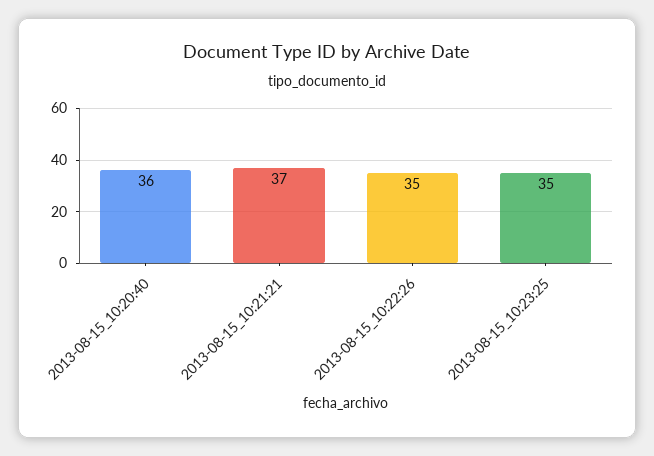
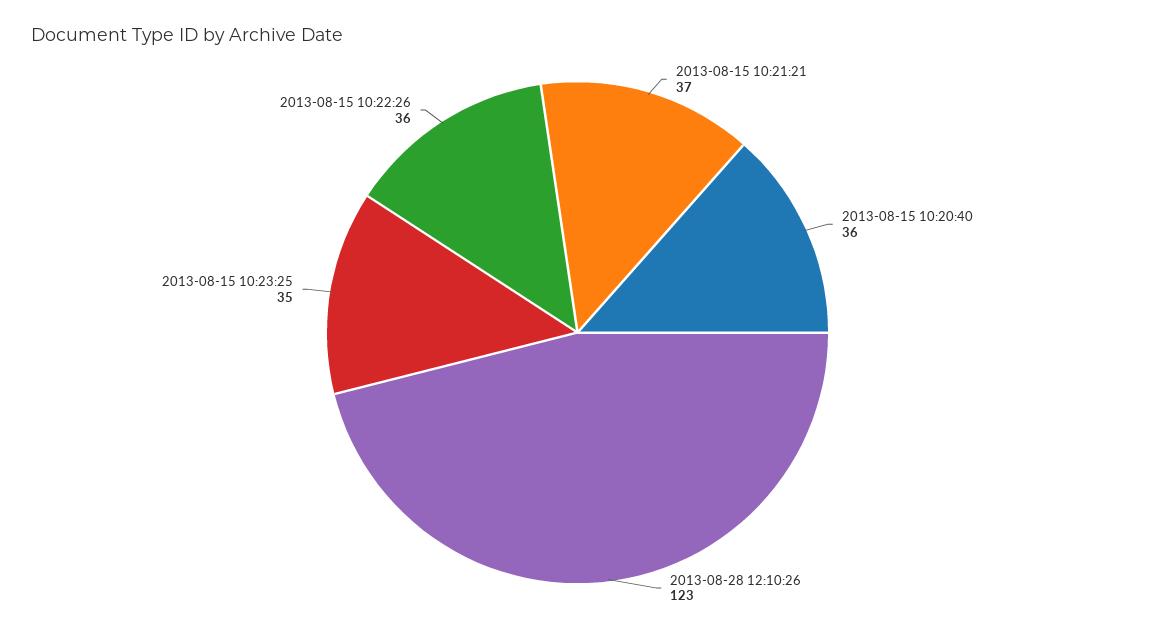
2013-08-15_10:22:26: 35 -> 36
2013-08-28 12:10:26: none -> 123

